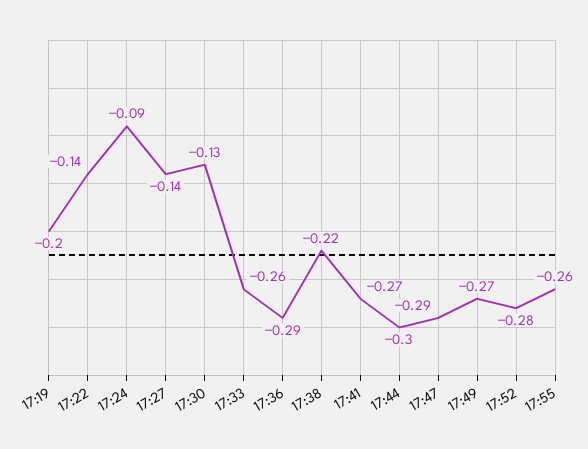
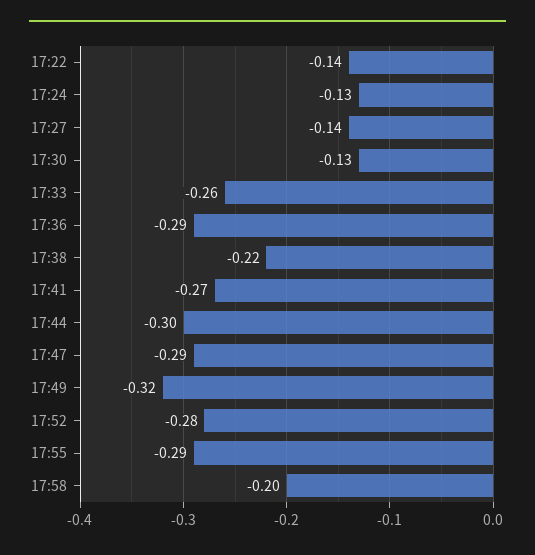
17:19: -0.2 -> none
17:24: -0.09 -> -0.13
17:49: -0.27 -> -0.32
17:55: -0.26 -> -0.29
17:58: none -> -0.2

